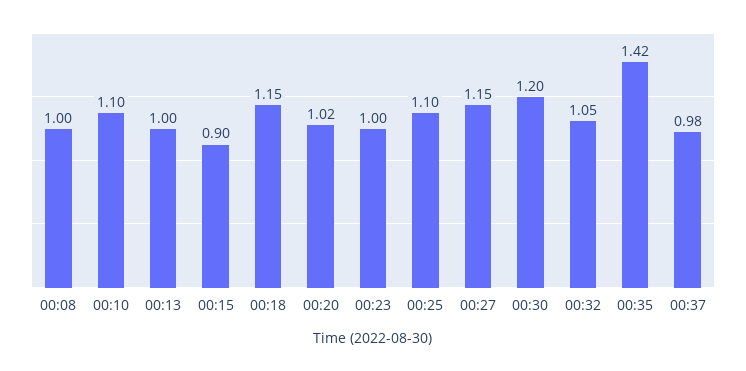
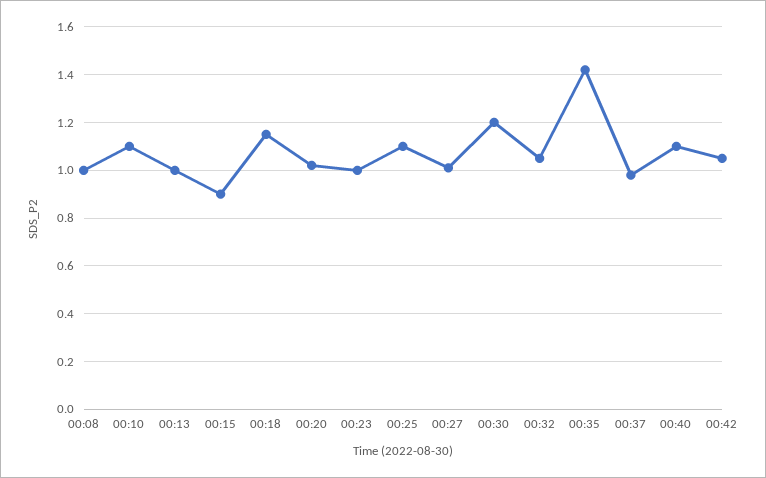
00:27: 1.15 -> 1
00:40: none -> 1.1
00:42: none -> 1.05

